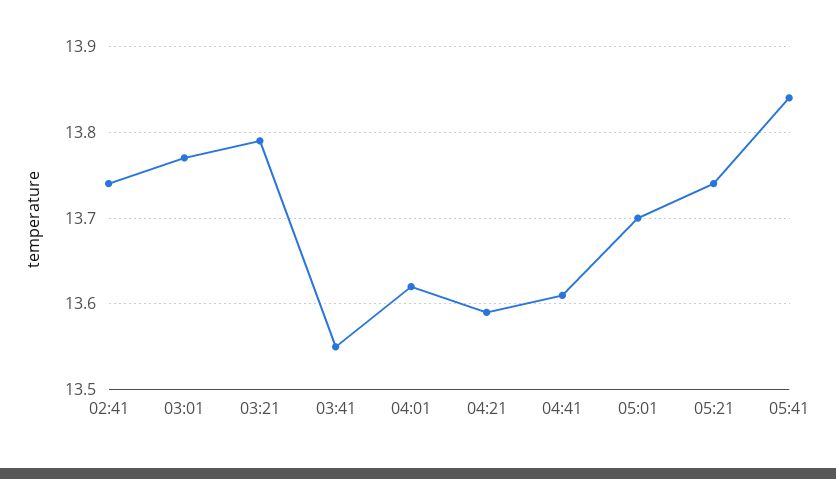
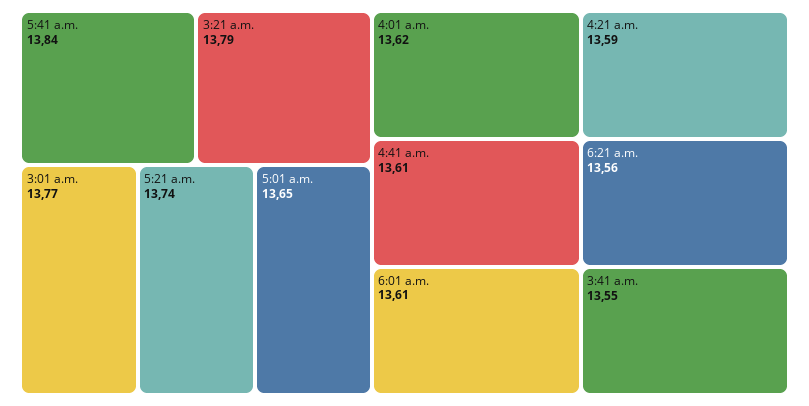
02:41: 13.74 -> none
05:01: 13.7 -> 13.65
6:01 a.m.: none -> 13.61
6:21 a.m.: none -> 13.56

